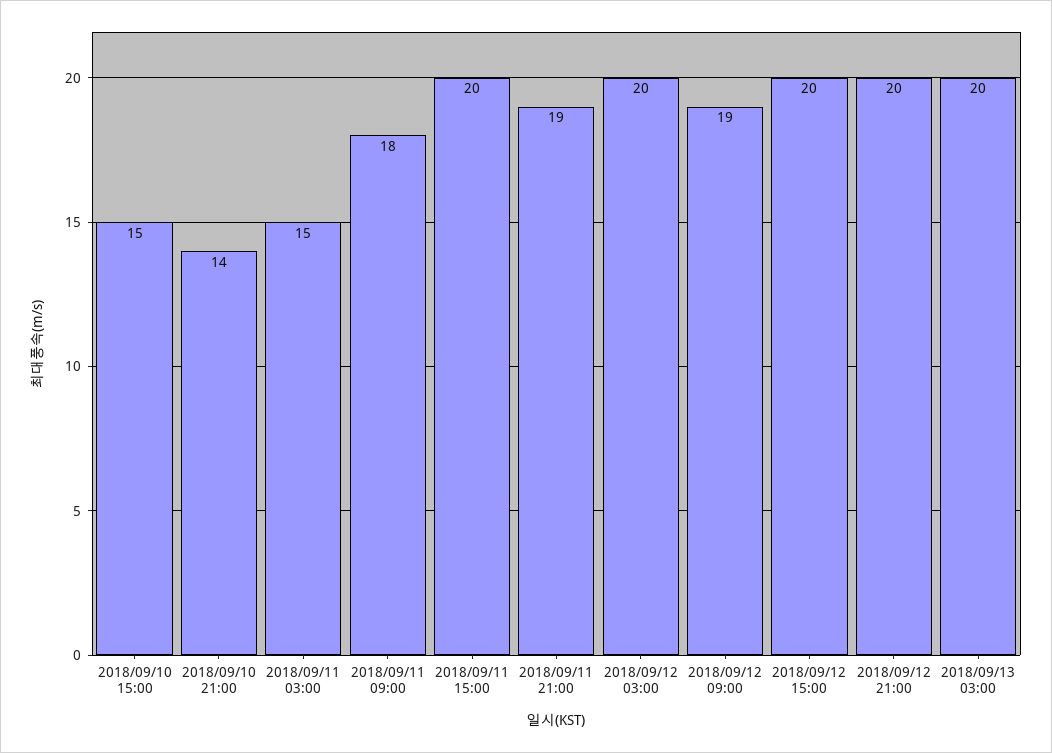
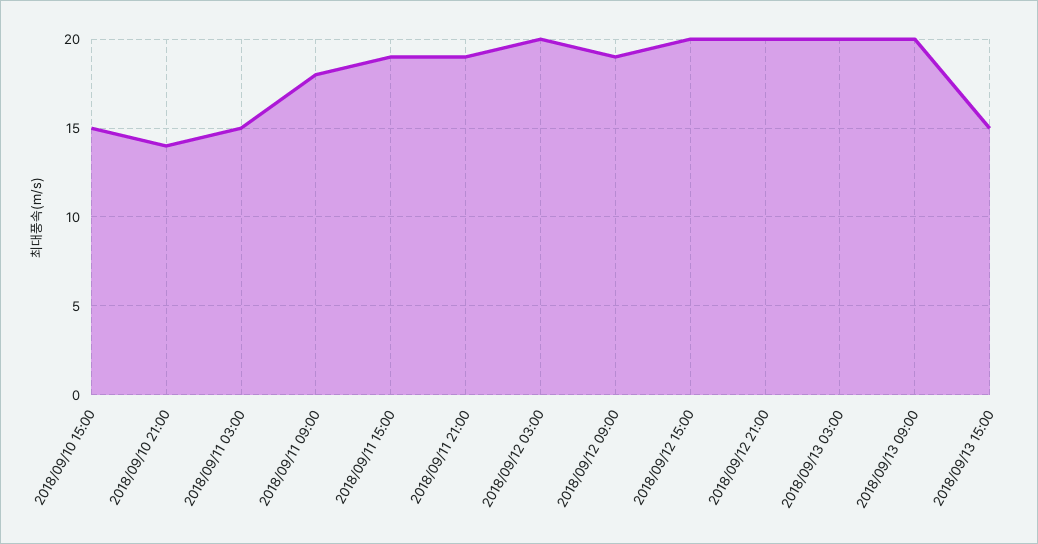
2018/09/11 15:00: 20 -> 19
2018/09/13 09:00: none -> 20
2018/09/13 15:00: none -> 15

